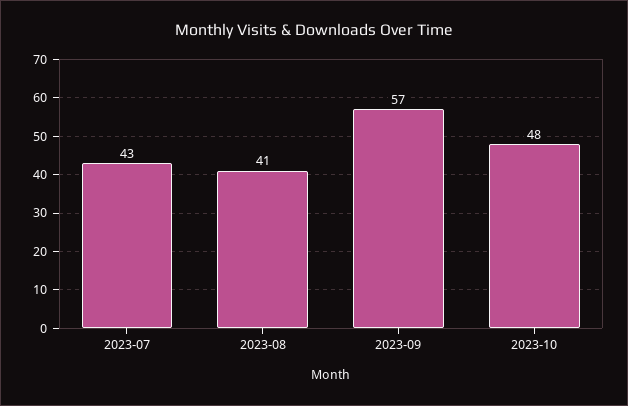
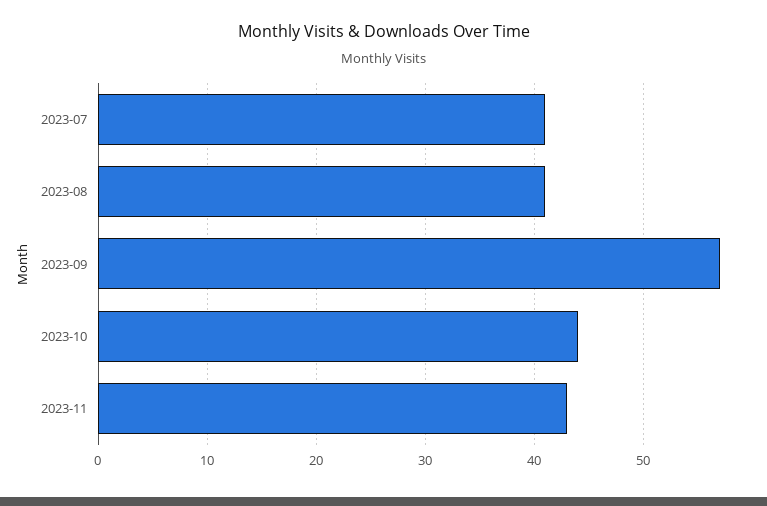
2023-07: 43 -> 41
2023-10: 48 -> 44
2023-11: none -> 43

